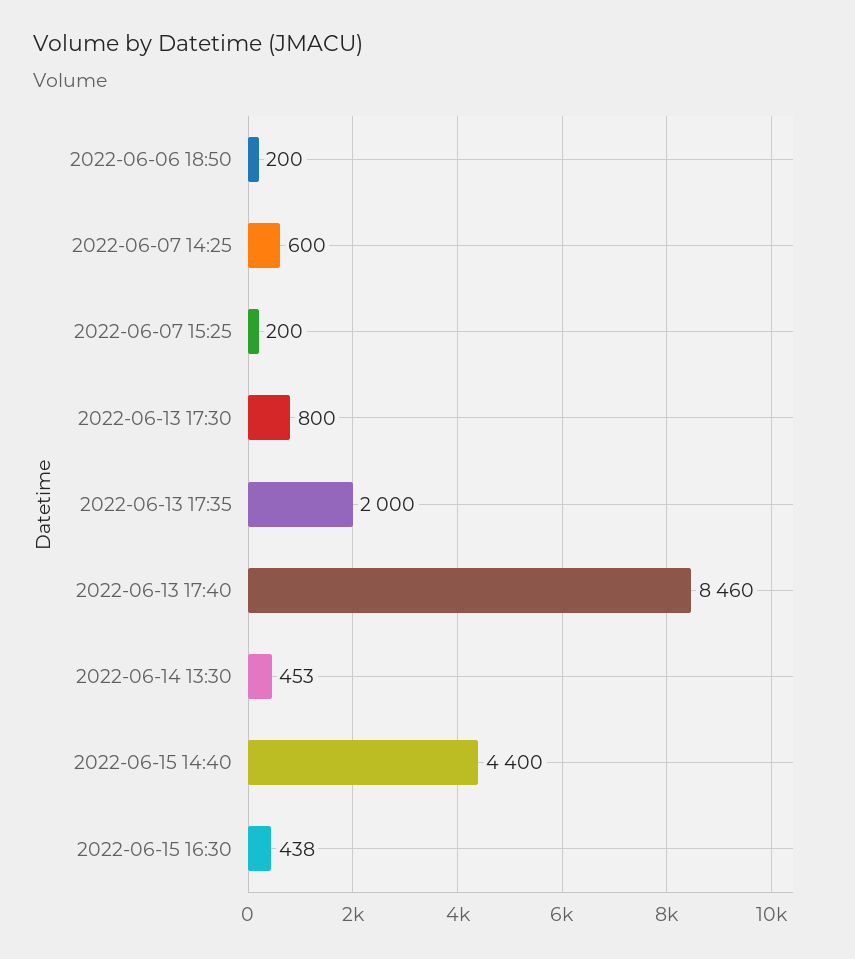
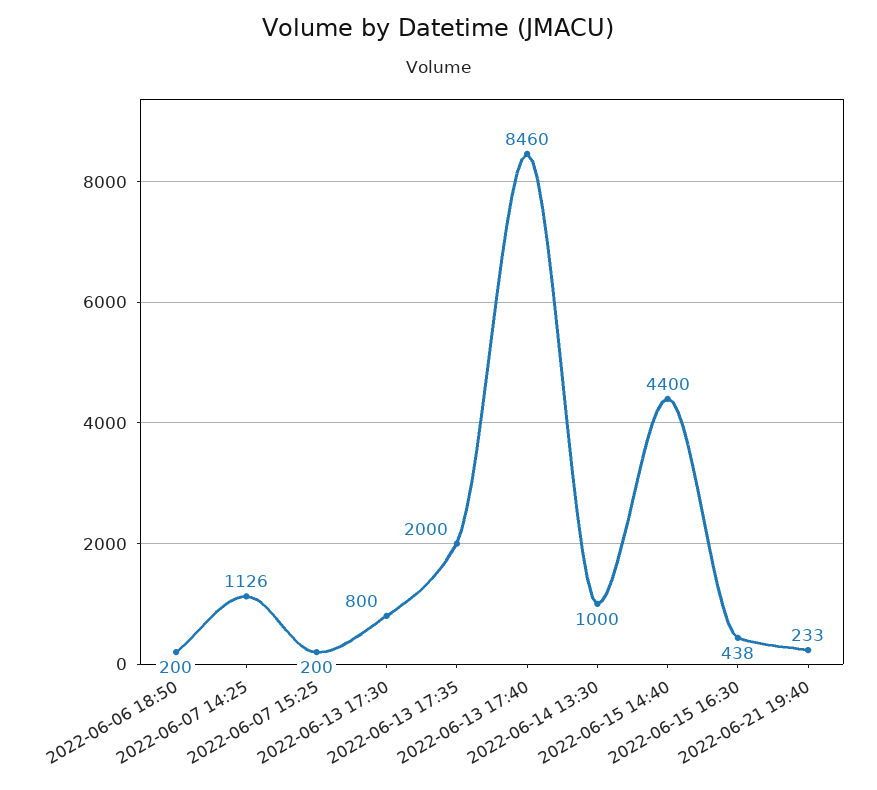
2022-06-07 14:25: 600 -> 1126
2022-06-14 13:30: 453 -> 1000
2022-06-21 19:40: none -> 233

